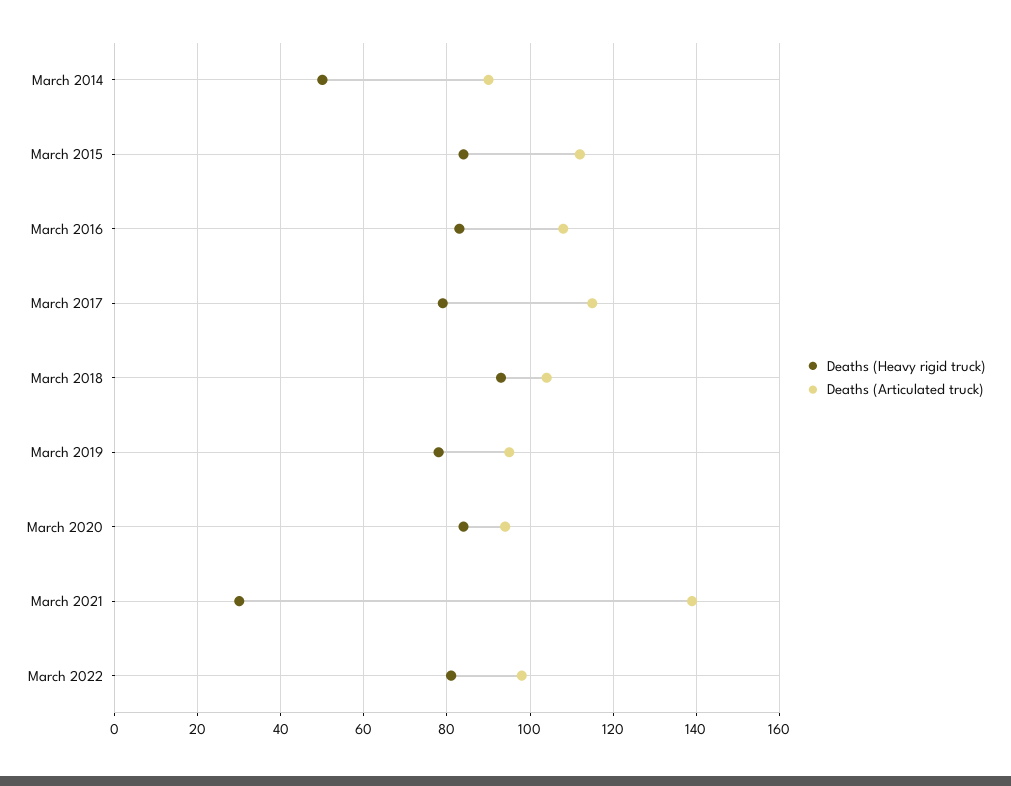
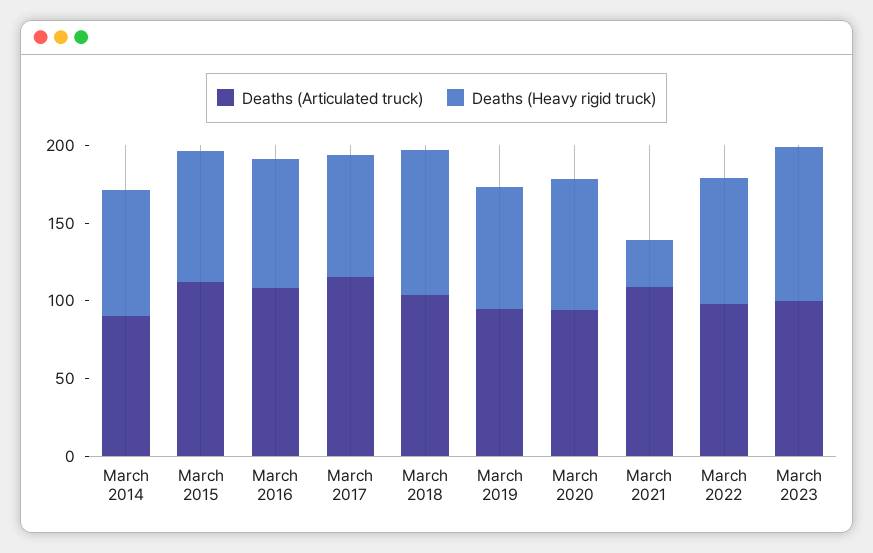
Deaths (Heavy rigid truck), March 2014: 50 -> 80
Deaths (Articulated truck), March 2021: 140 -> 110
Deaths (Articulated truck), March 2023: none -> 100
Deaths (Heavy rigid truck), March 2023: none -> 100

